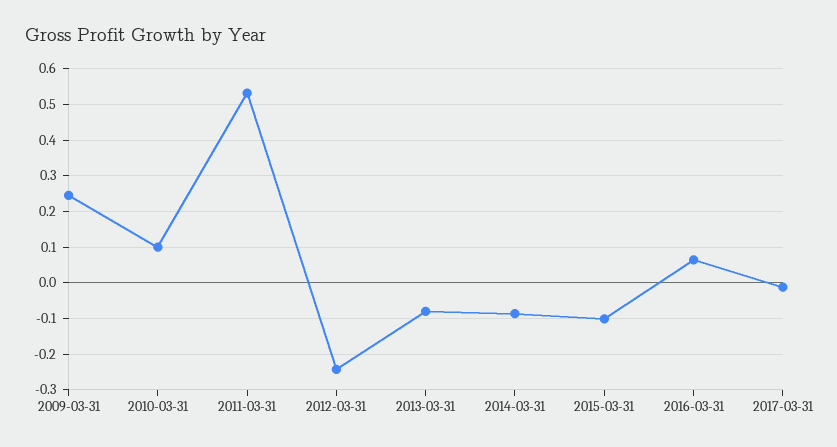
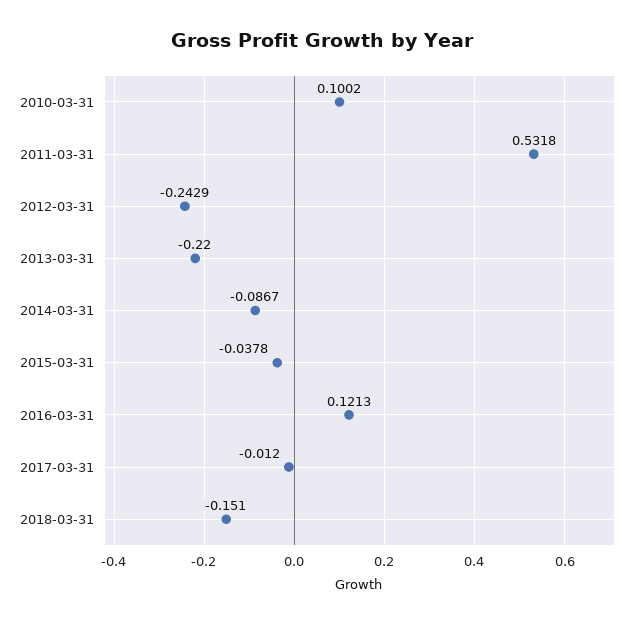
2009-03-31: 0.24 -> none
2013-03-31: -0.08 -> -0.22
2015-03-31: -0.1 -> -0.0378
2016-03-31: 0.06 -> 0.1213
2018-03-31: none -> -0.151

